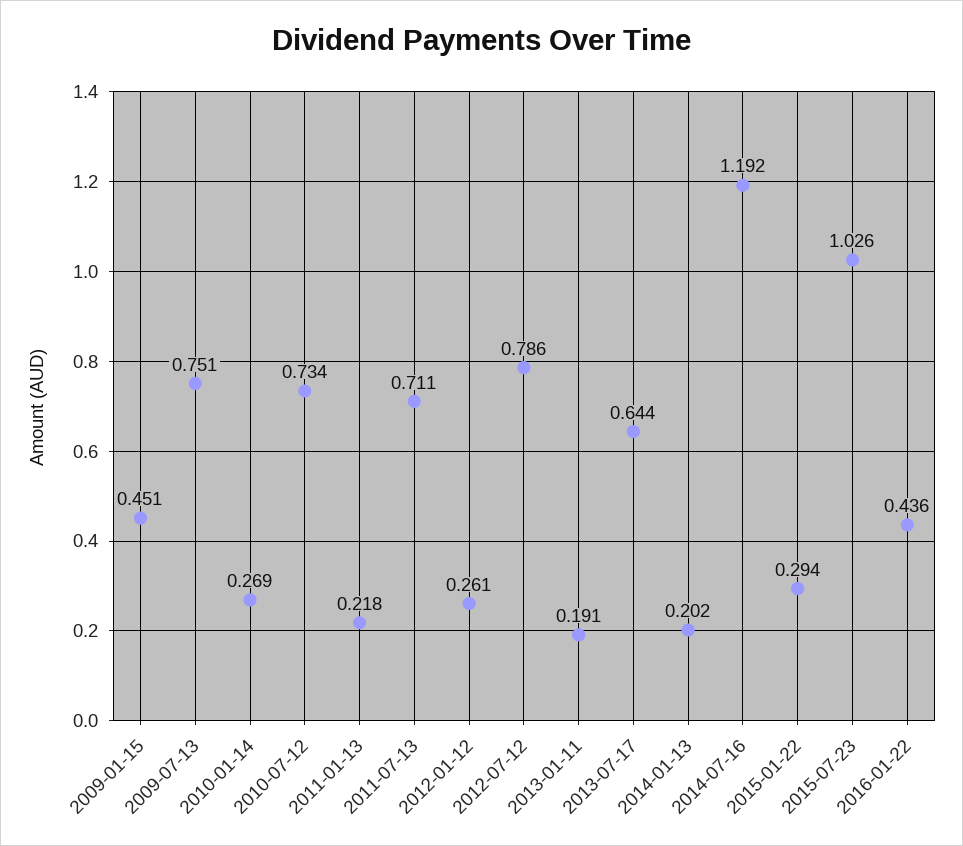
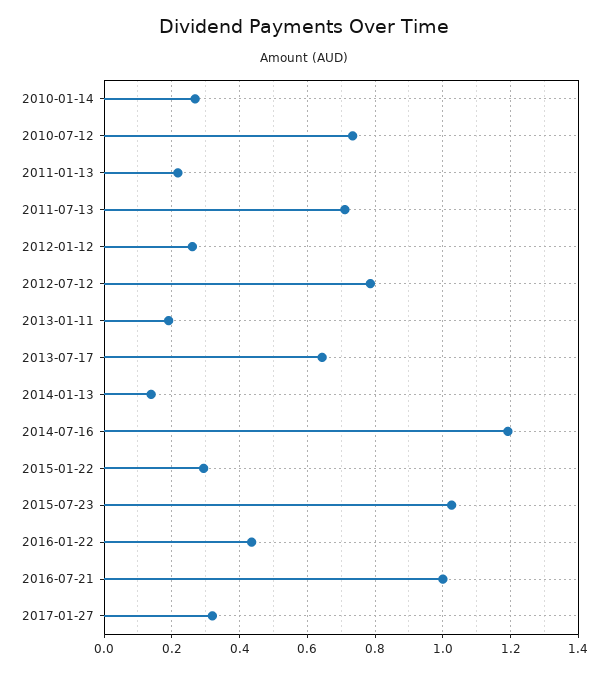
2009-01-15: 0.451 -> none
2009-07-13: 0.751 -> none
2014-01-13: 0.202 -> 0.14
2016-07-21: none -> 1
2017-01-27: none -> 0.32

